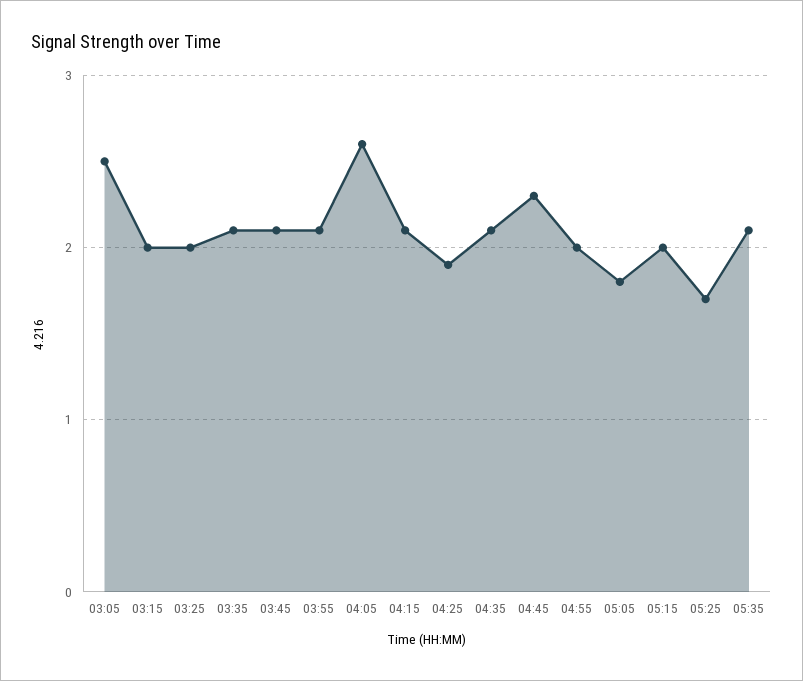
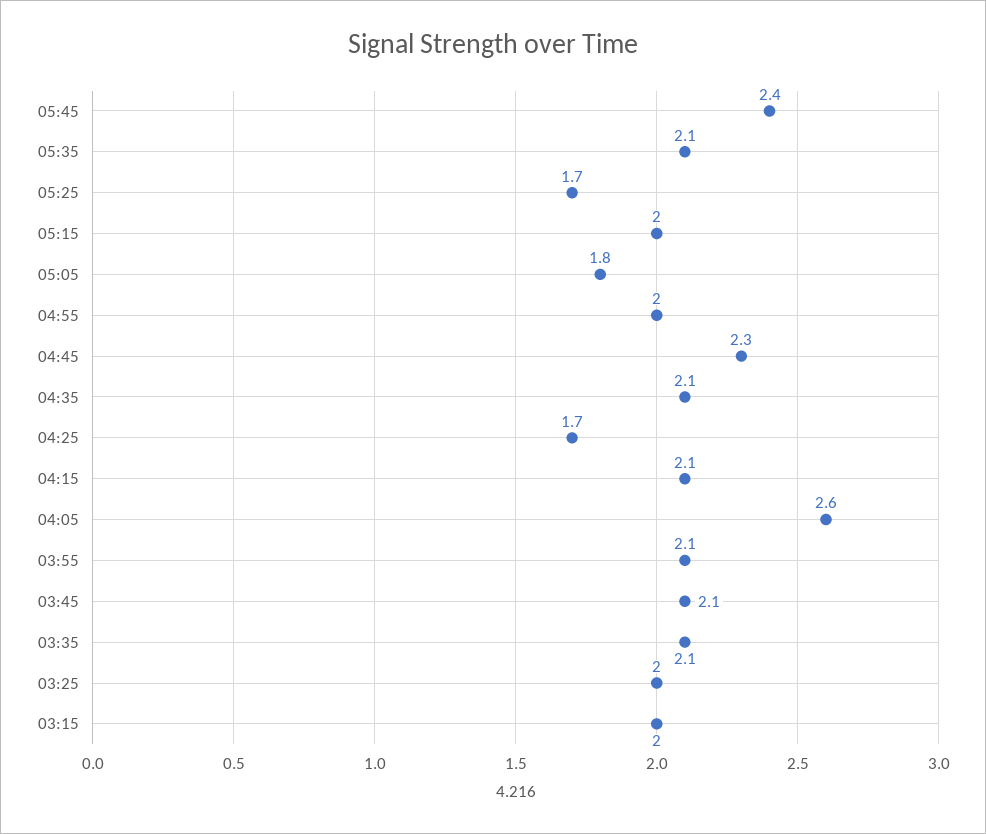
03:05: 2.5 -> none
04:25: 1.9 -> 1.7
05:45: none -> 2.4

